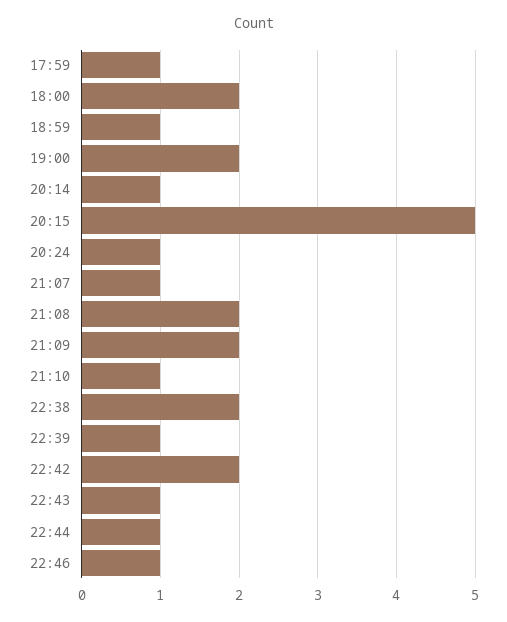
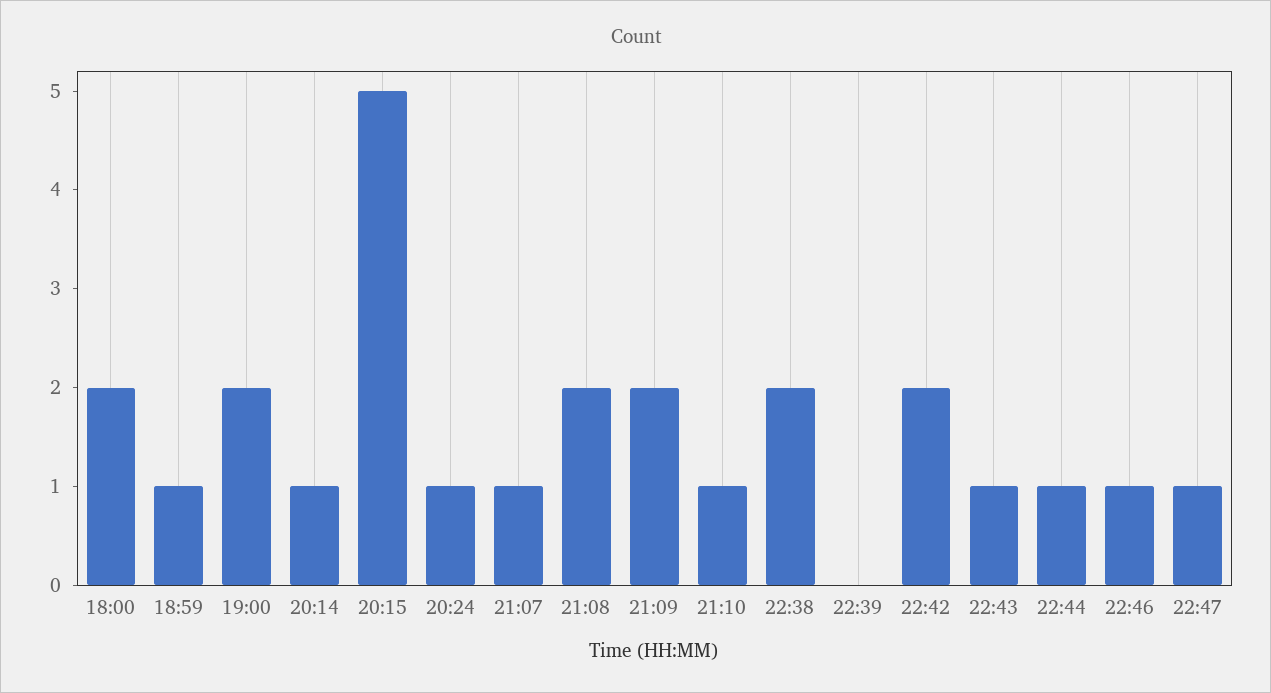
17:59: 1 -> none
22:39: 1 -> 0
22:47: none -> 1

